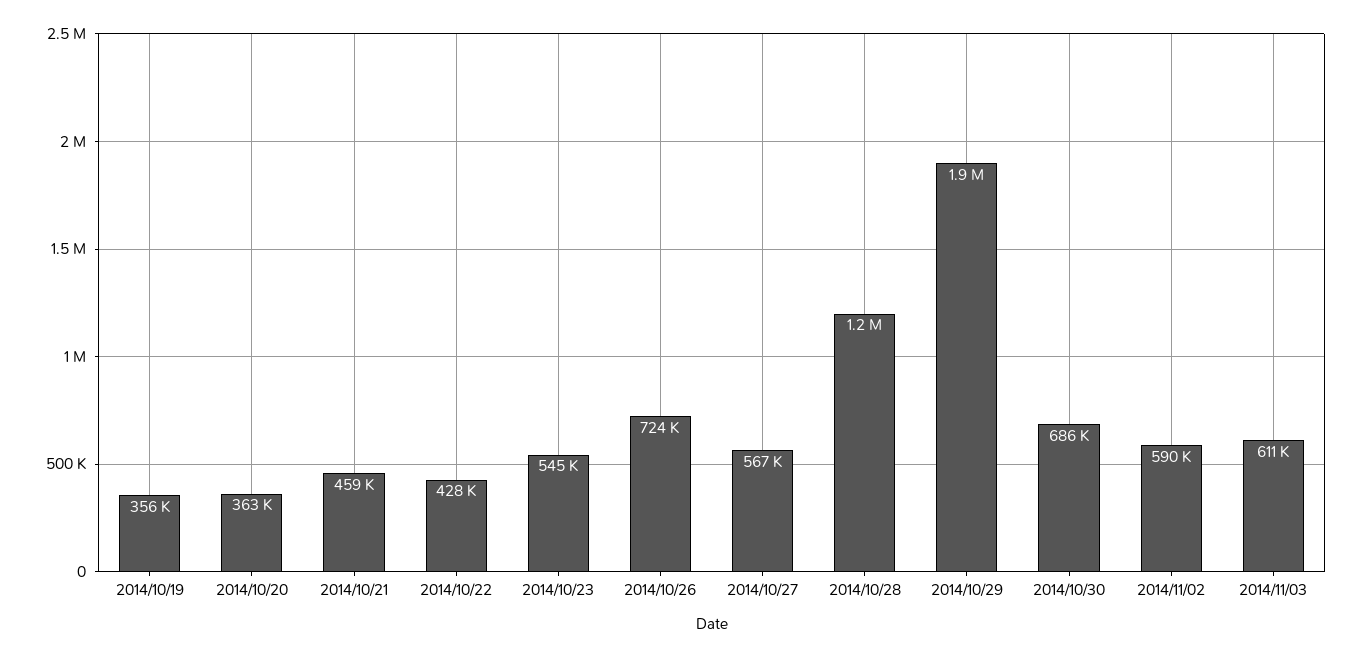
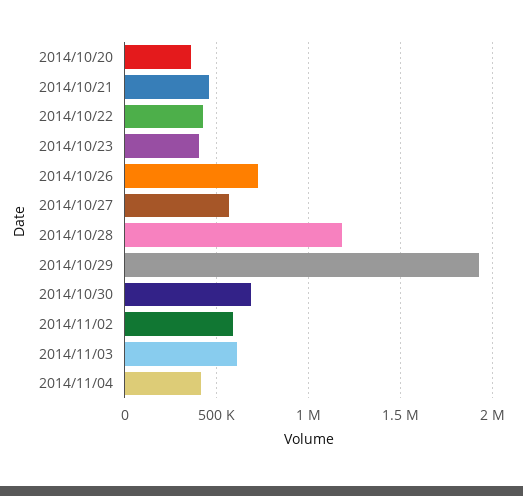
2014/10/19: 356000 -> none
2014/10/23: 545000 -> 400000
2014/11/04: none -> 400000

